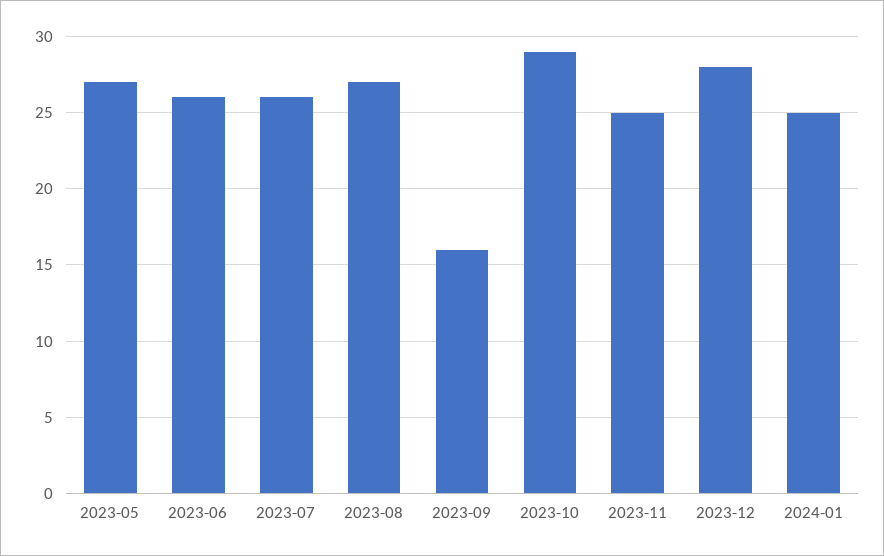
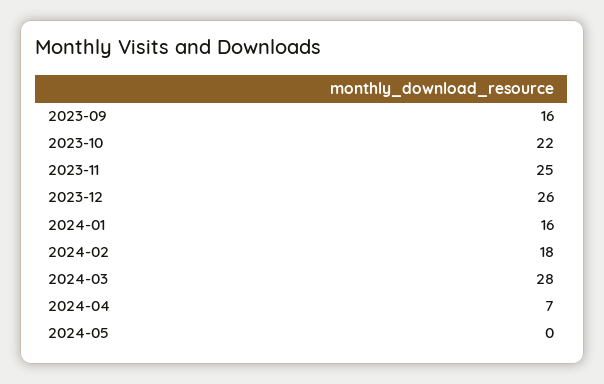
2023-05: 27 -> none
2023-06: 26 -> none
2023-07: 26 -> none
2023-08: 27 -> none
2023-10: 29 -> 22
2023-12: 28 -> 26
2024-01: 25 -> 16
2024-02: none -> 18
2024-03: none -> 28
2024-04: none -> 7
2024-05: none -> 0

